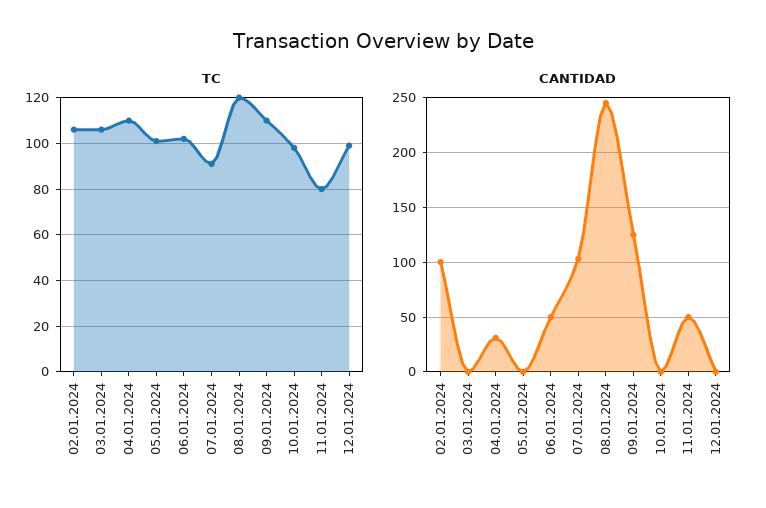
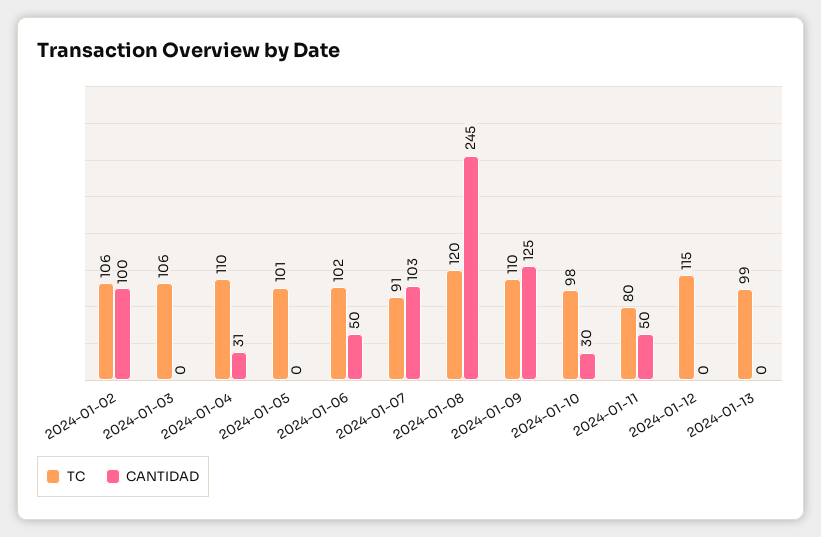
TC, 12.01.2024: 100 -> 115
CANTIDAD, 10.01.2024: 0 -> 30
TC, 2024-01-13: none -> 99
CANTIDAD, 2024-01-13: none -> 0

